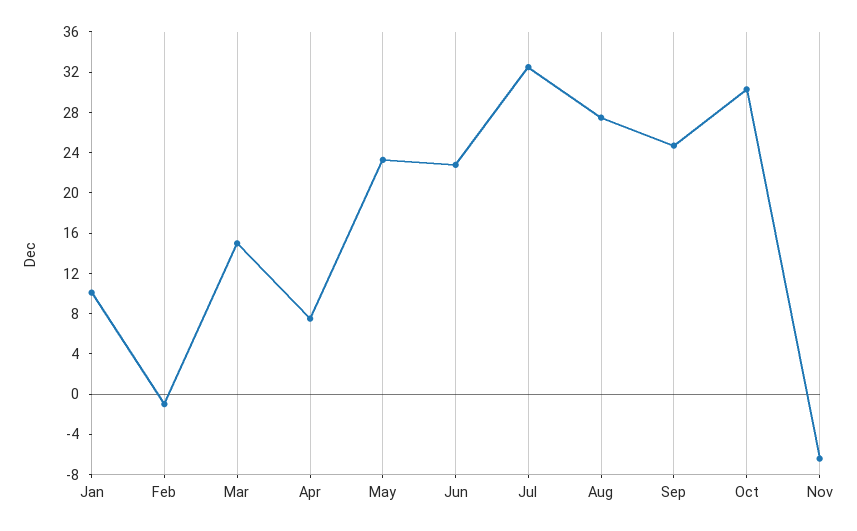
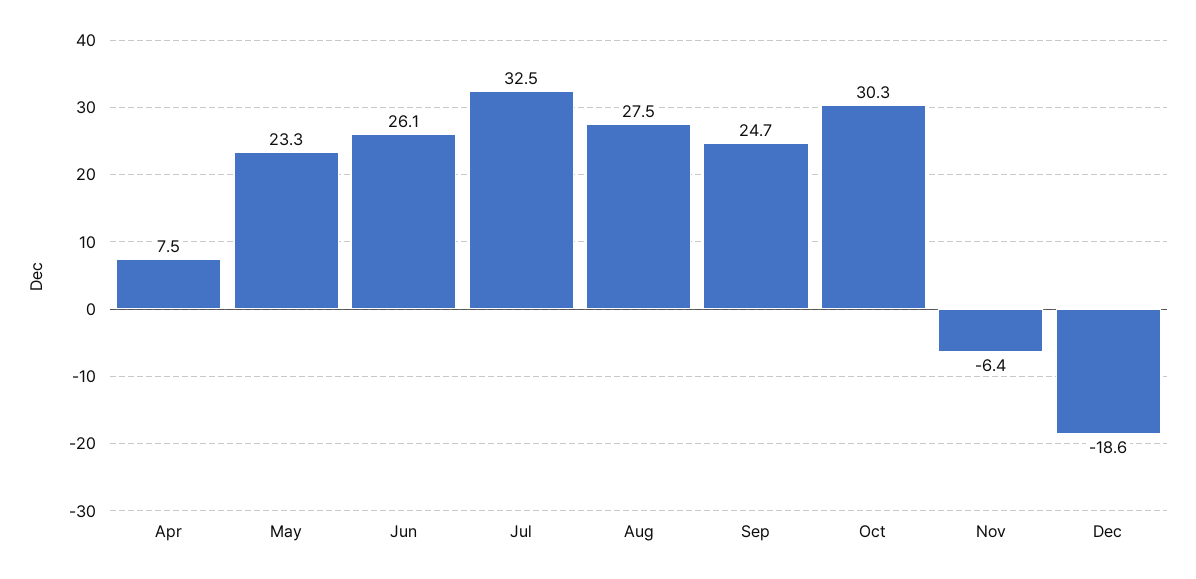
Jan: 10 -> none
Feb: -1 -> none
Mar: 15 -> none
Jun: 23 -> 26.1
Dec: none -> -18.6

